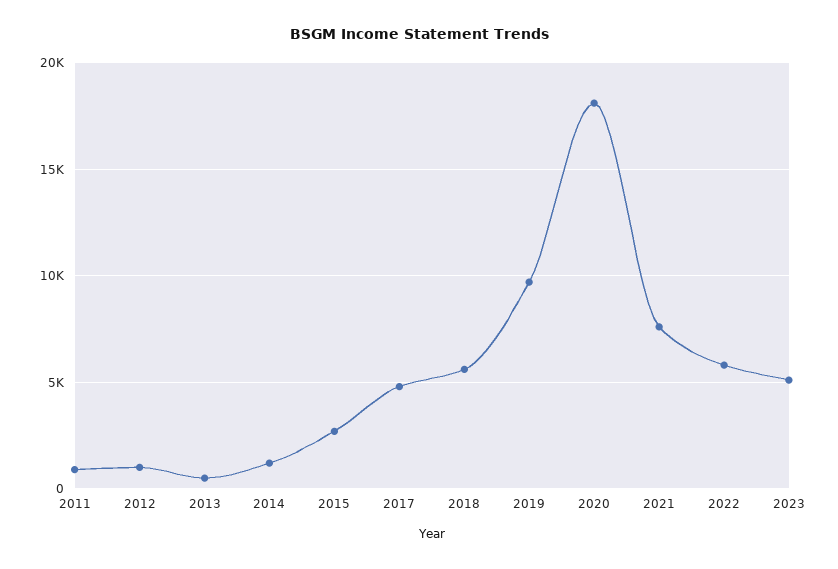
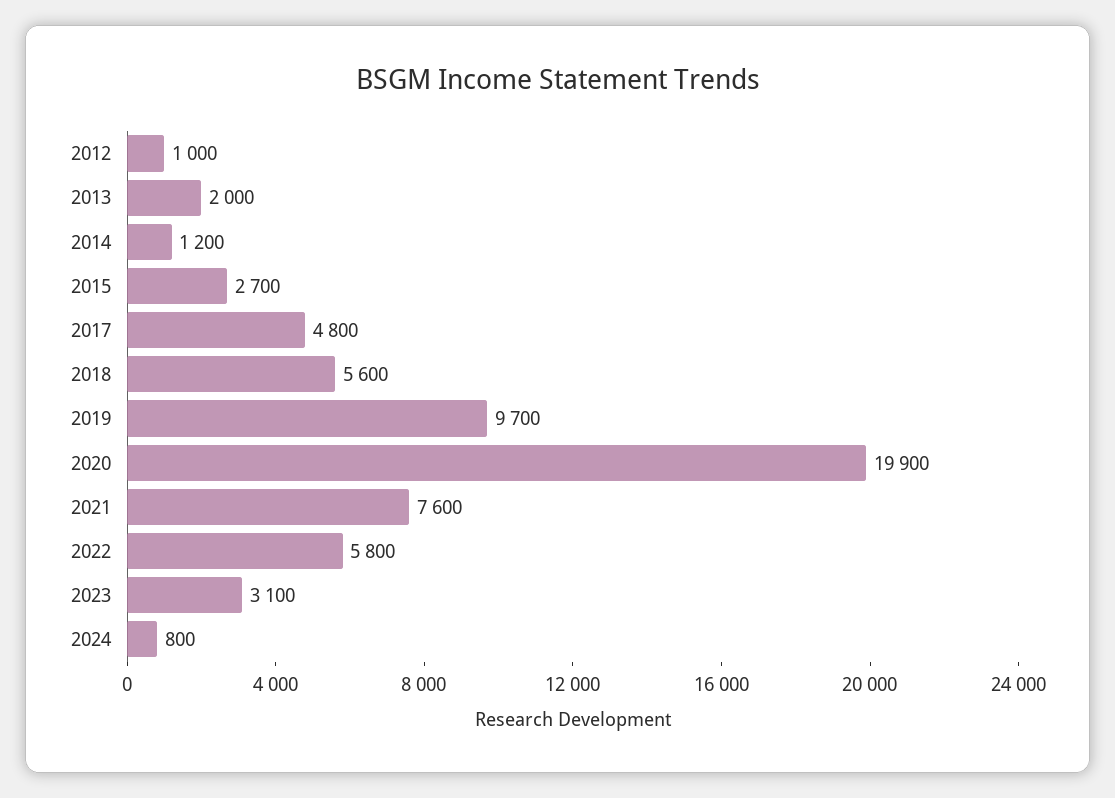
2011: 1000 -> none
2013: 500 -> 2000
2020: 18000 -> 19900
2023: 5000 -> 3100
2024: none -> 800

